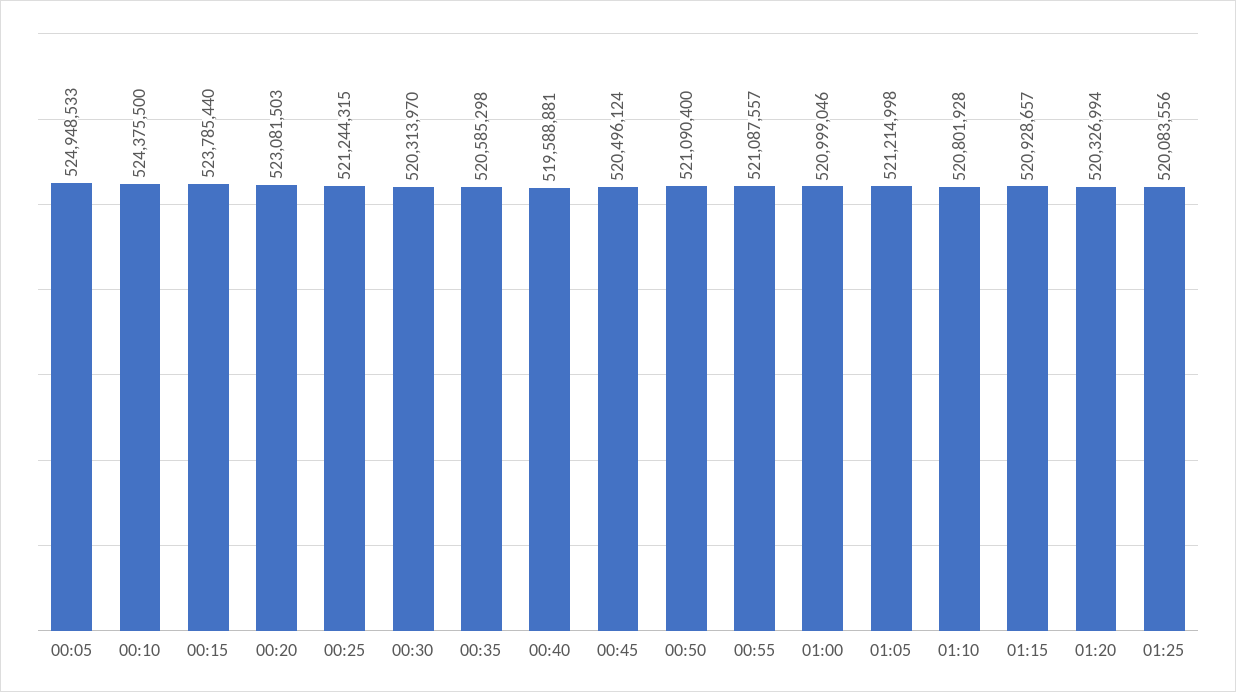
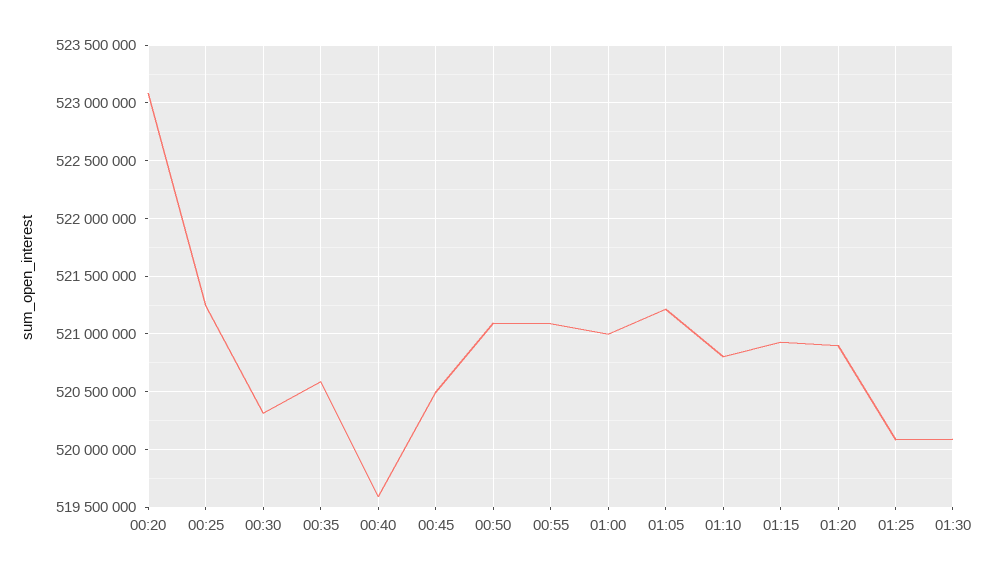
00:05: 524948533 -> none
00:10: 524375500 -> none
00:15: 523785440 -> none
01:20: 520326994 -> 520900000
01:30: none -> 520100000

